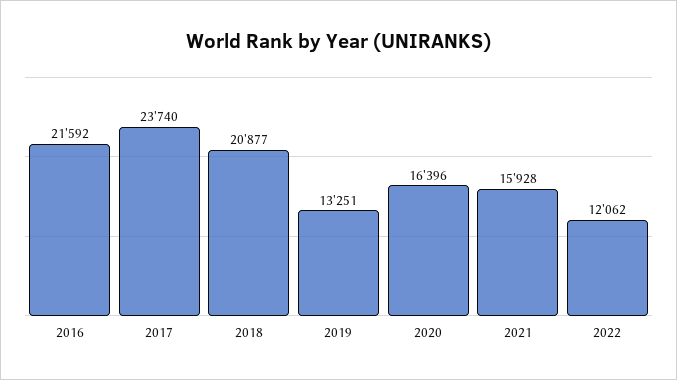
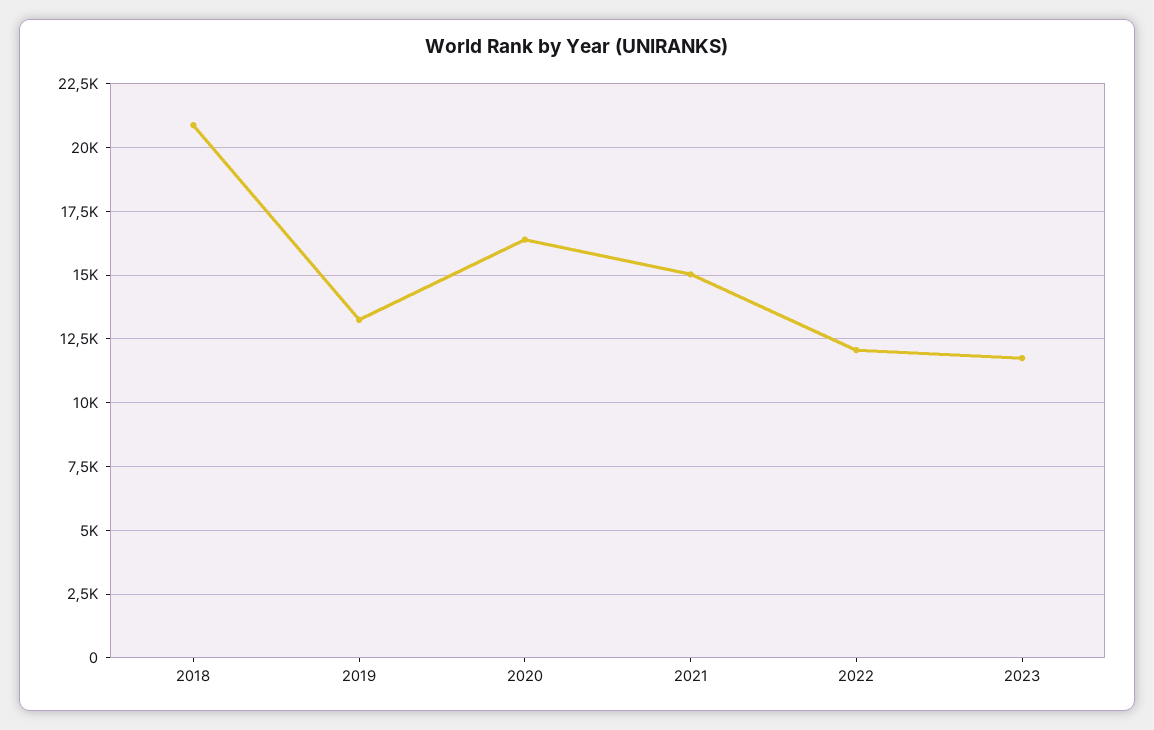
2016: 21592 -> none
2017: 23740 -> none
2021: 15928 -> 15000
2023: none -> 11750

